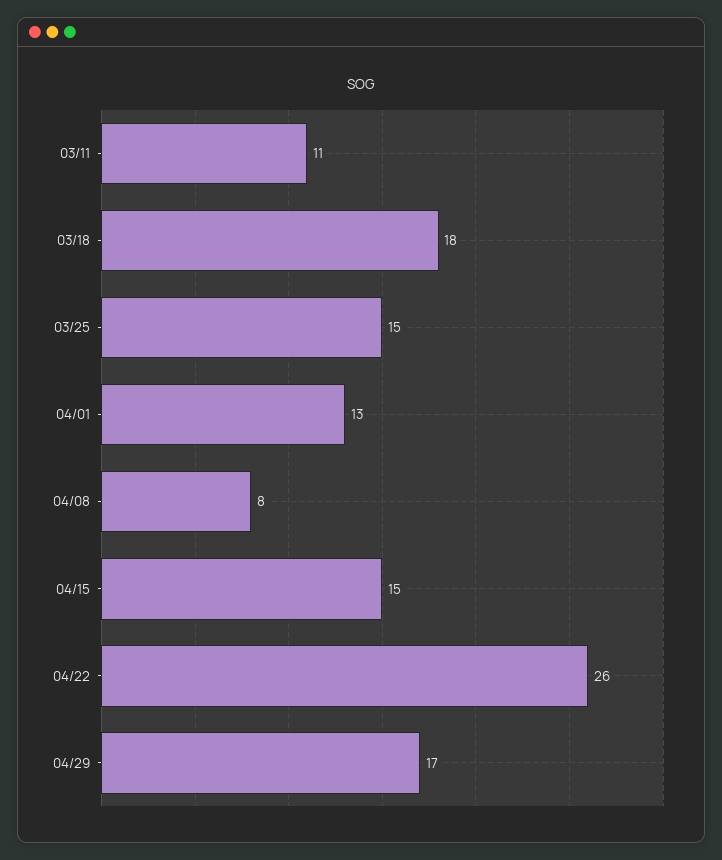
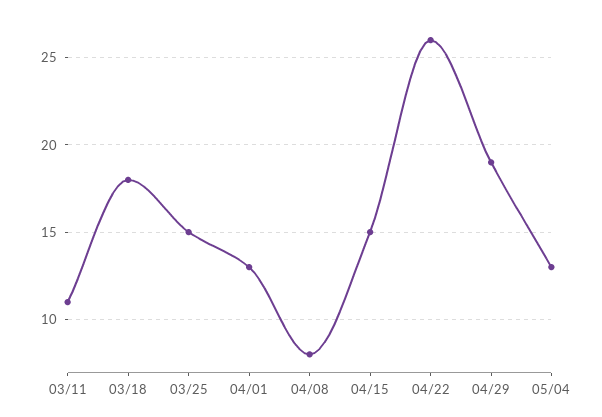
04/29: 17 -> 19
05/04: none -> 13

